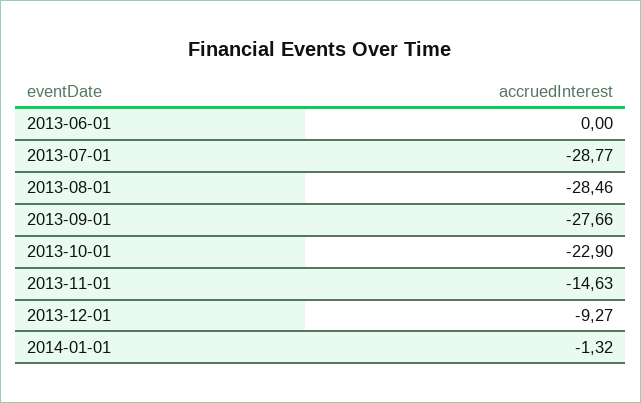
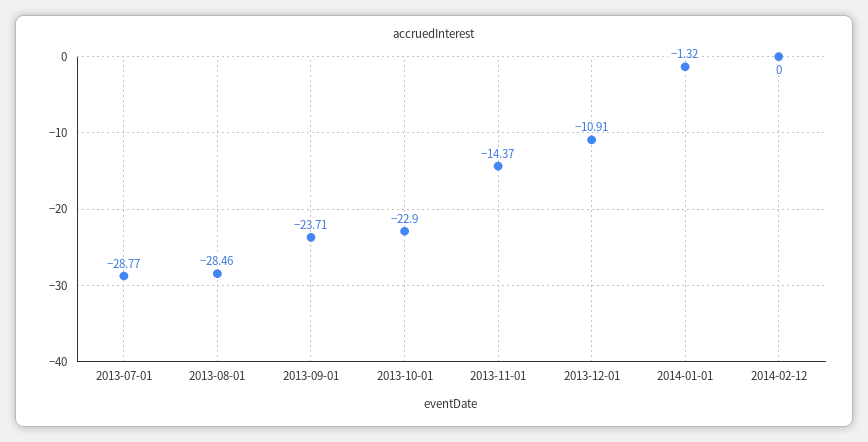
2013-06-01: 0 -> none
2013-09-01: -27.66 -> -23.71
2013-11-01: -14.63 -> -14.37
2013-12-01: -9.27 -> -10.91
2014-02-12: none -> 0

